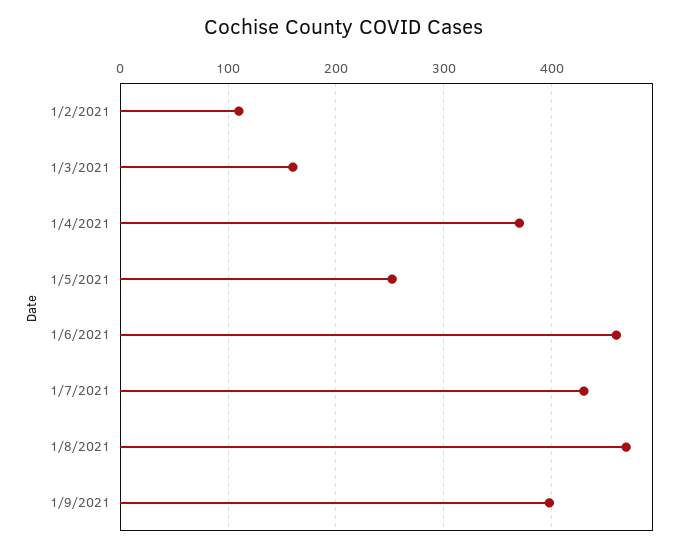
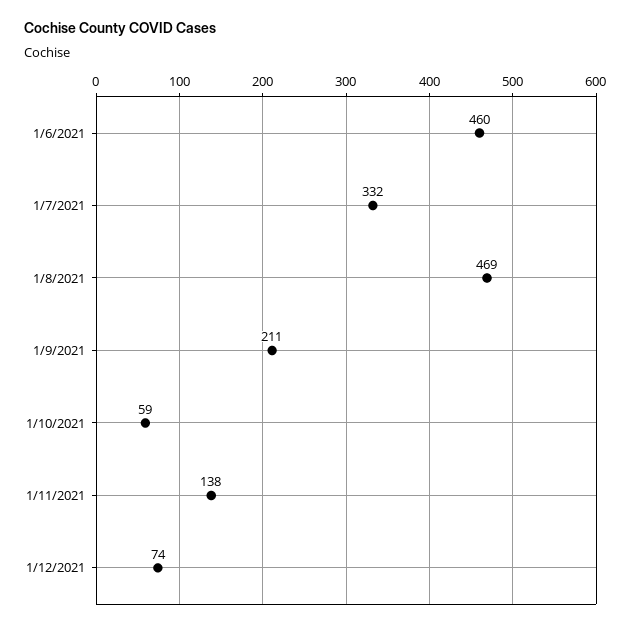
1/2/2021: 110 -> none
1/3/2021: 160 -> none
1/4/2021: 370 -> none
1/5/2021: 250 -> none
1/7/2021: 430 -> 332
1/9/2021: 400 -> 211
1/10/2021: none -> 59
1/11/2021: none -> 138
1/12/2021: none -> 74

